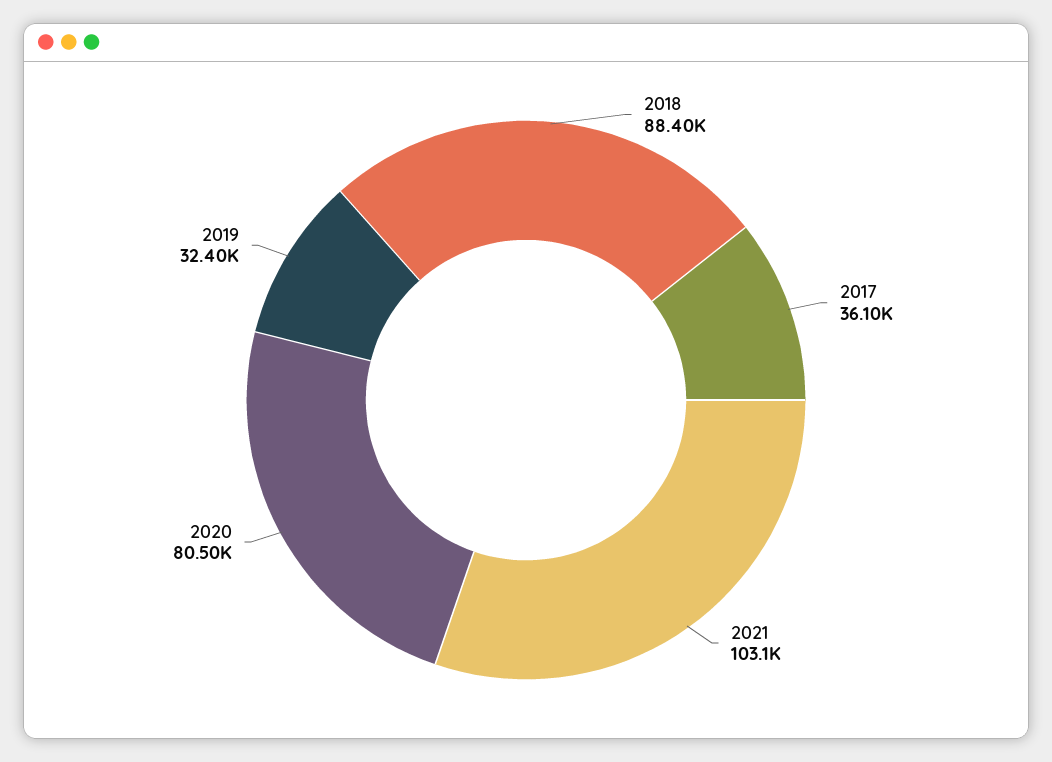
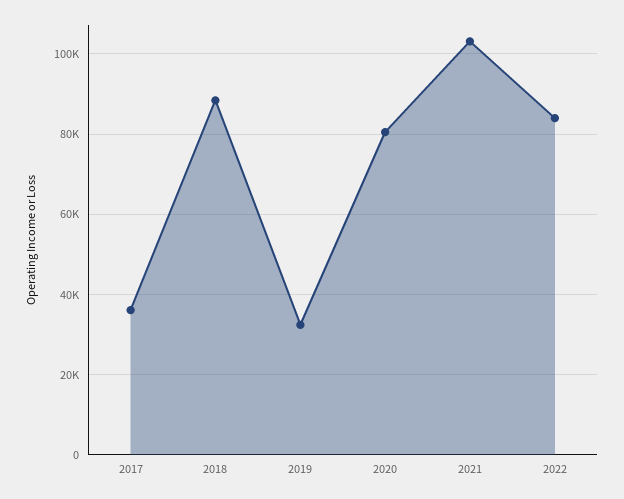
2022: none -> 84000

